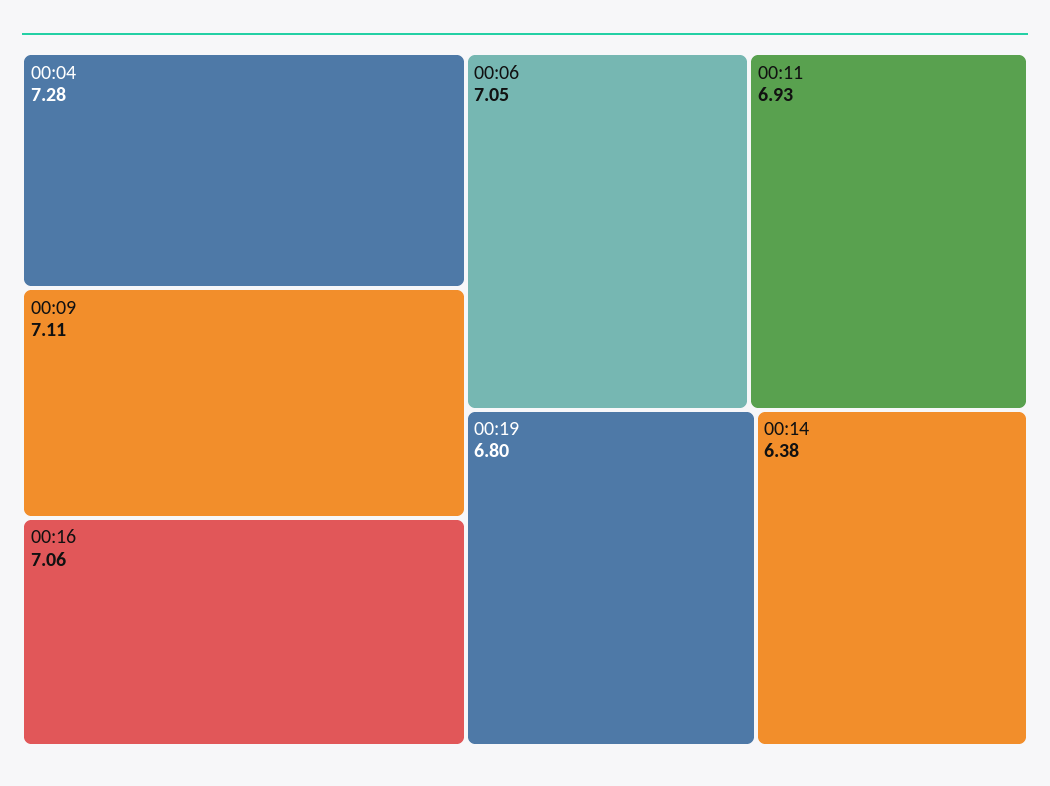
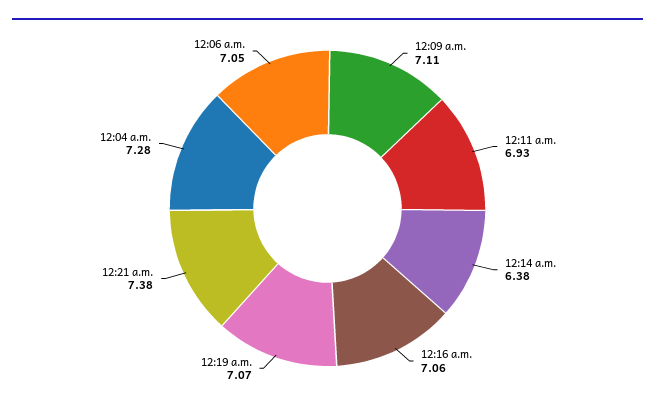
00:19: 6.8 -> 7.07
12:21 a.m.: none -> 7.38

